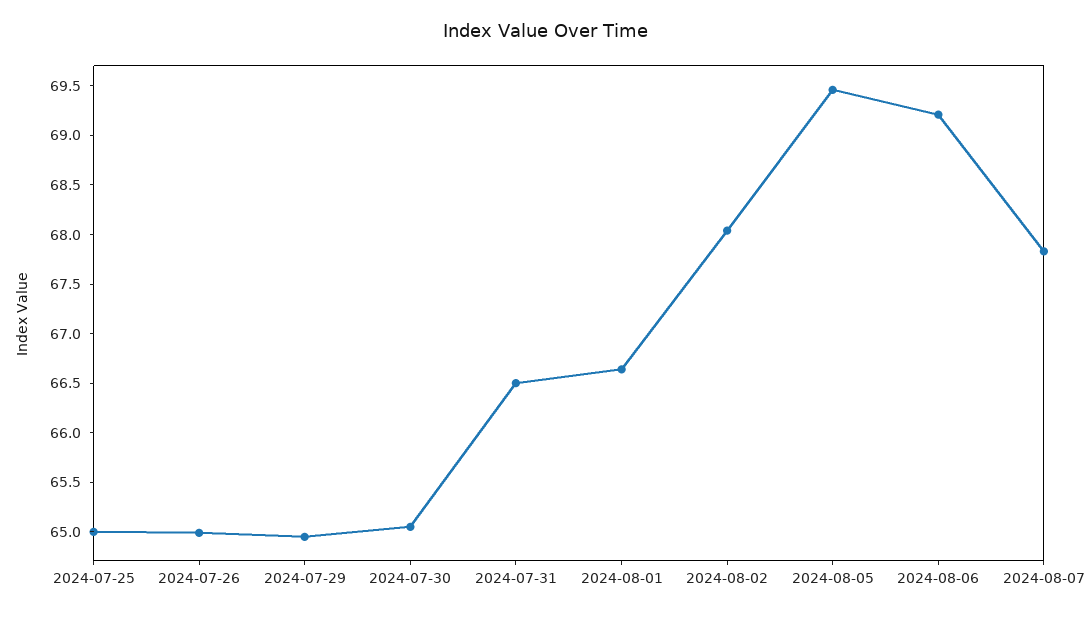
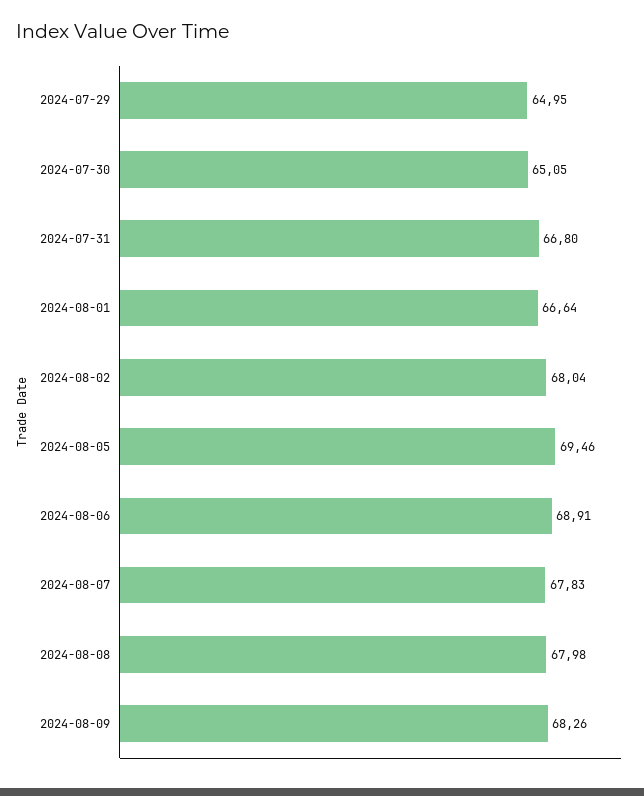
2024-07-25: 65 -> none
2024-07-26: 65 -> none
2024-07-31: 66.5 -> 66.8
2024-08-06: 69.2 -> 68.91
2024-08-08: none -> 67.98
2024-08-09: none -> 68.26

